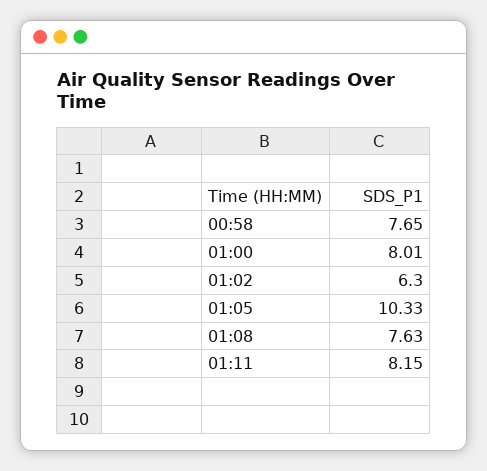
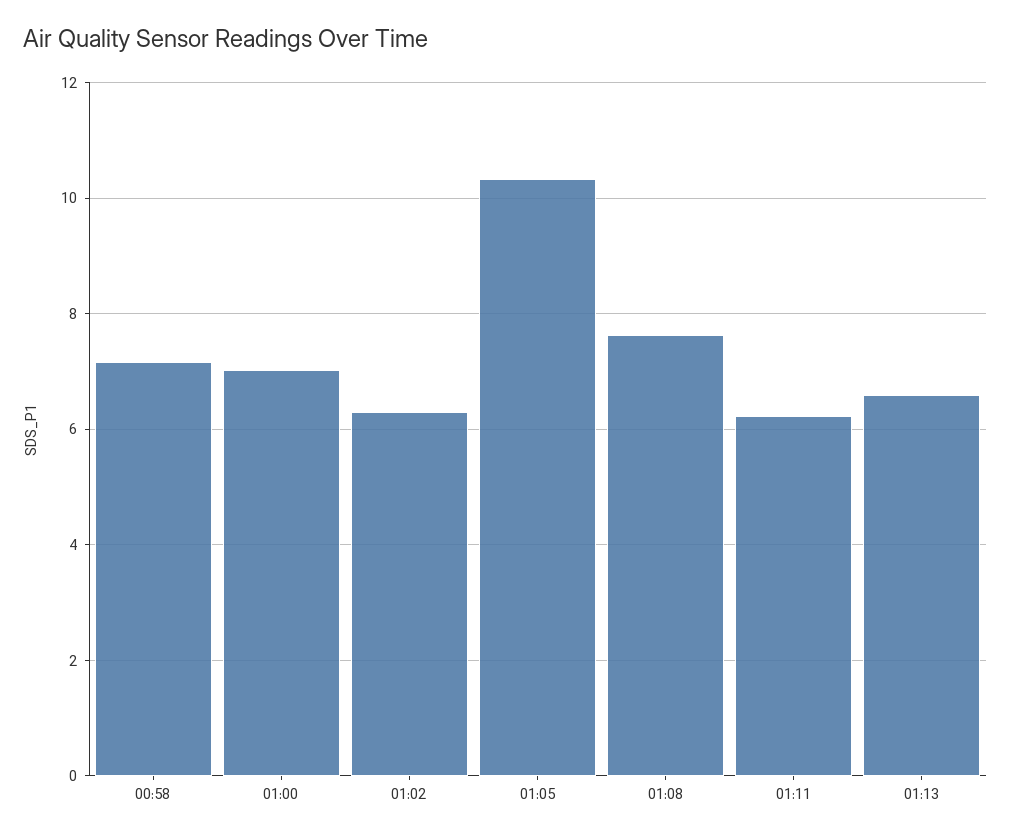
00:58: 7.65 -> 7.2
01:00: 8.01 -> 7
01:11: 8.15 -> 6.2
01:13: none -> 6.6

